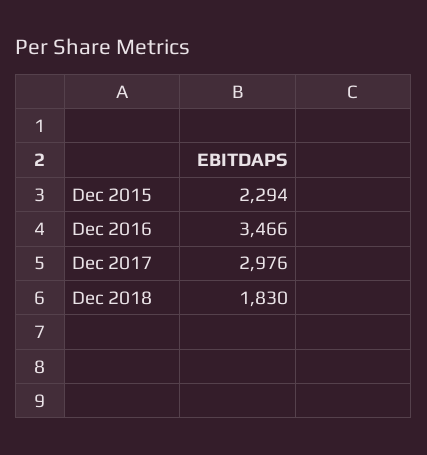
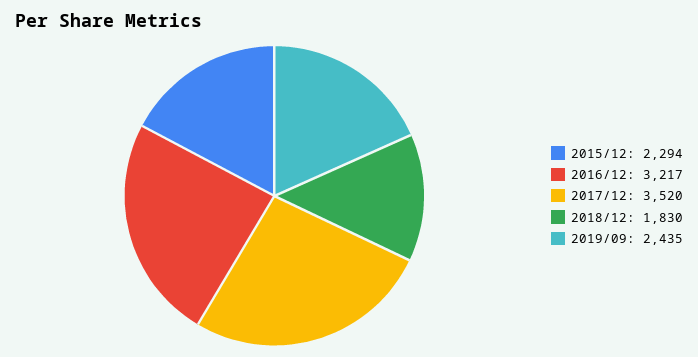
Dec 2016: 3466 -> 3217
Dec 2017: 2976 -> 3520
2019/09: none -> 2435

